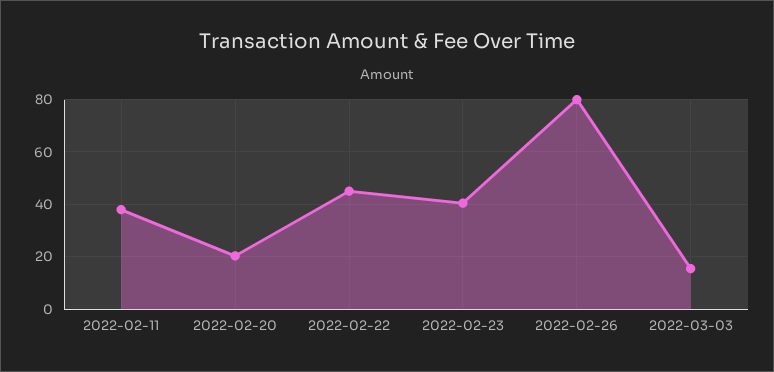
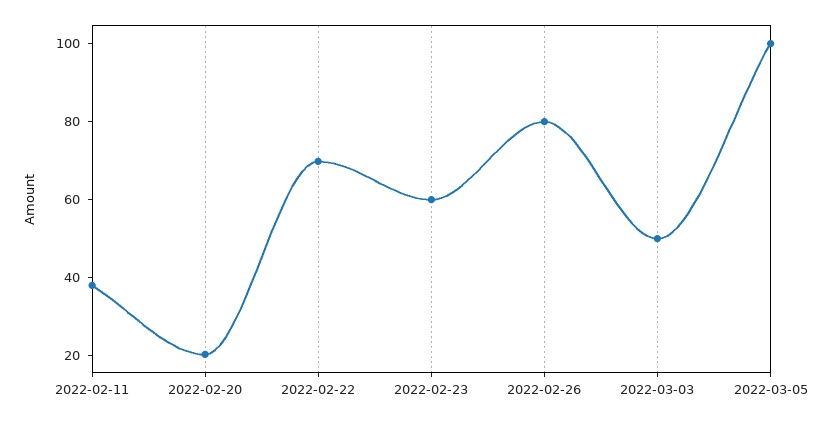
2022-02-22: 45 -> 70
2022-02-23: 40 -> 60
2022-03-03: 15 -> 50
2022-03-05: none -> 100

